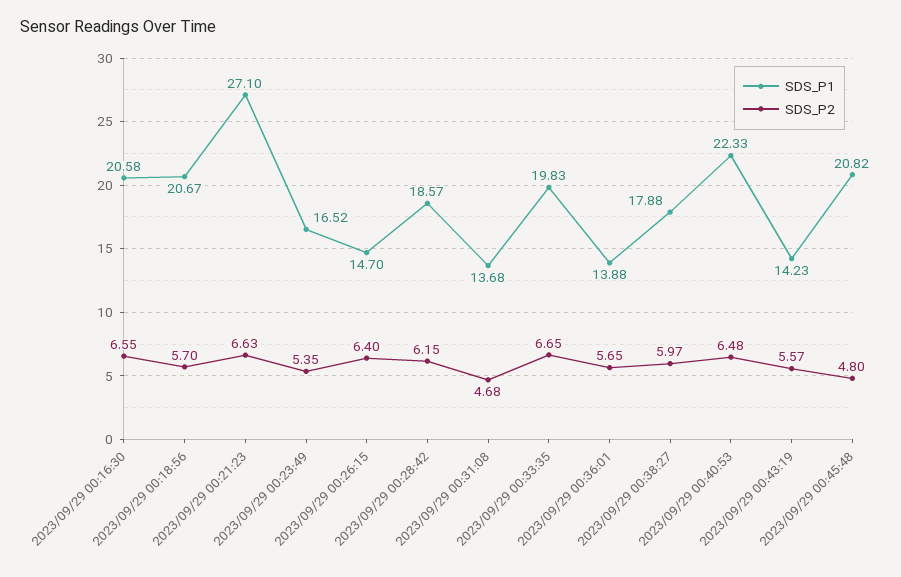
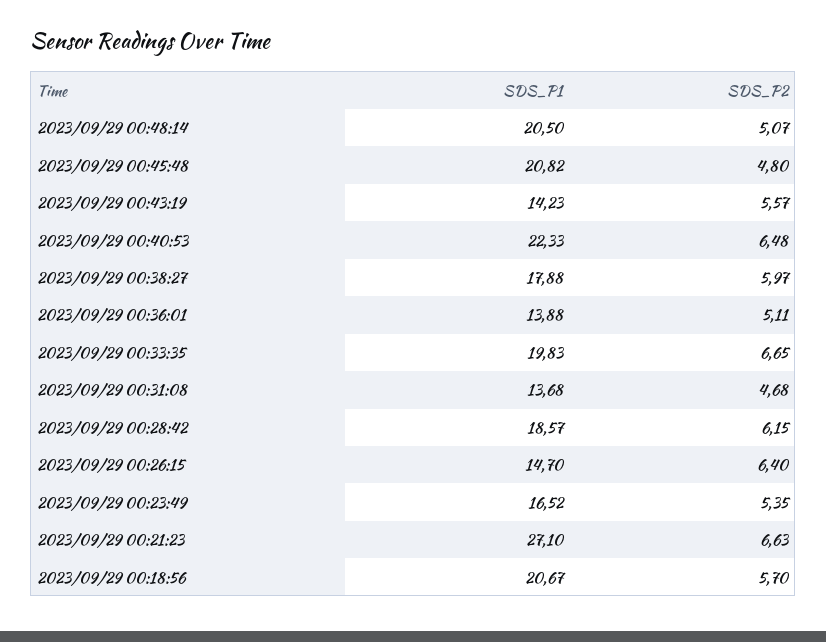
SDS_P1, 2023/09/29 00:16:30: 20.58 -> none
SDS_P2, 2023/09/29 00:16:30: 6.55 -> none
SDS_P2, 2023/09/29 00:36:01: 5.65 -> 5.11
SDS_P1, 2023/09/29 00:48:14: none -> 20.5
SDS_P2, 2023/09/29 00:48:14: none -> 5.07

